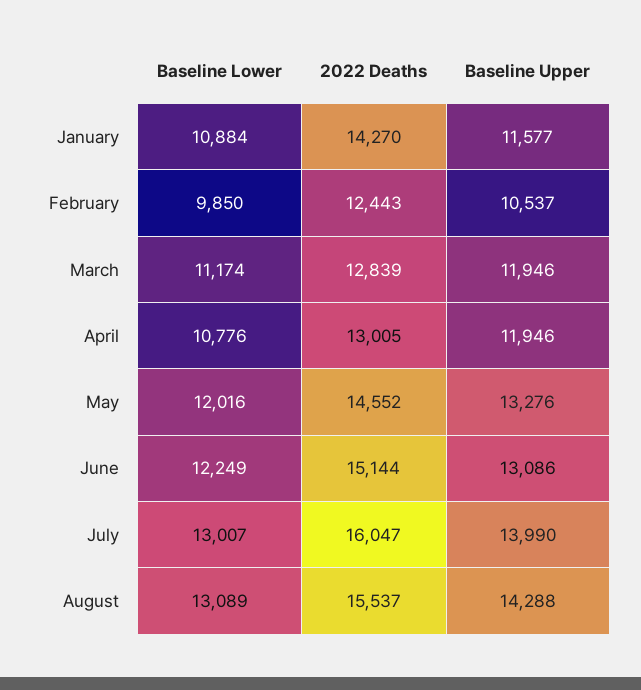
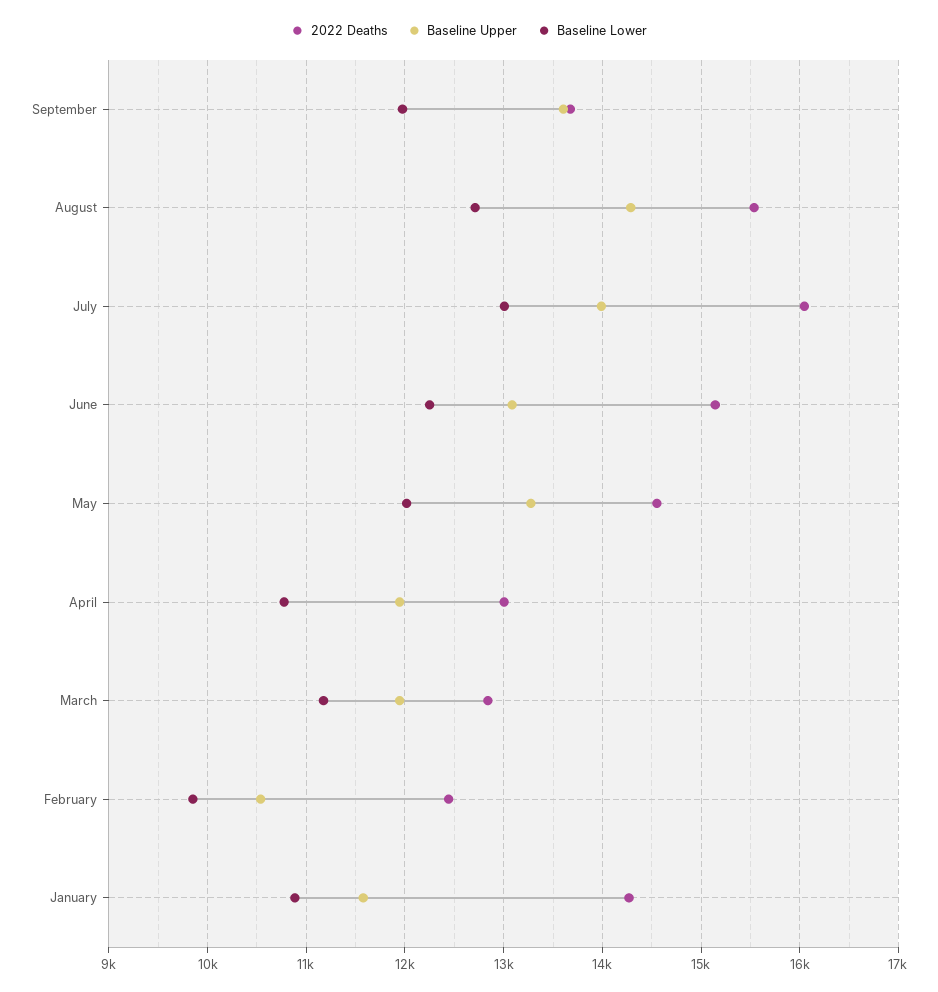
Baseline Lower, August: 13089 -> 12700
2022 Deaths, September: none -> 13700
Baseline Upper, September: none -> 13600
Baseline Lower, September: none -> 12000

